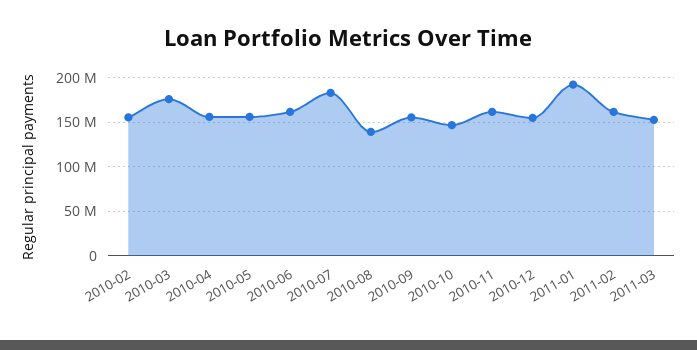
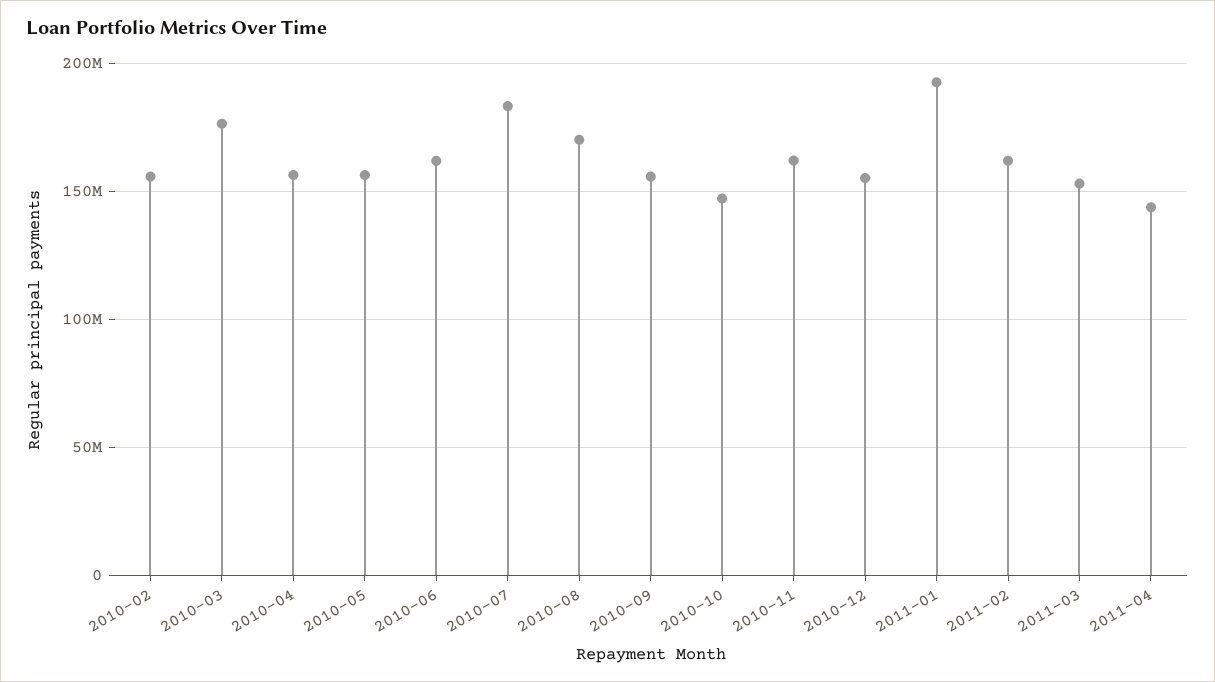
2010-08: 140000000 -> 170000000
2011-04: none -> 145000000

